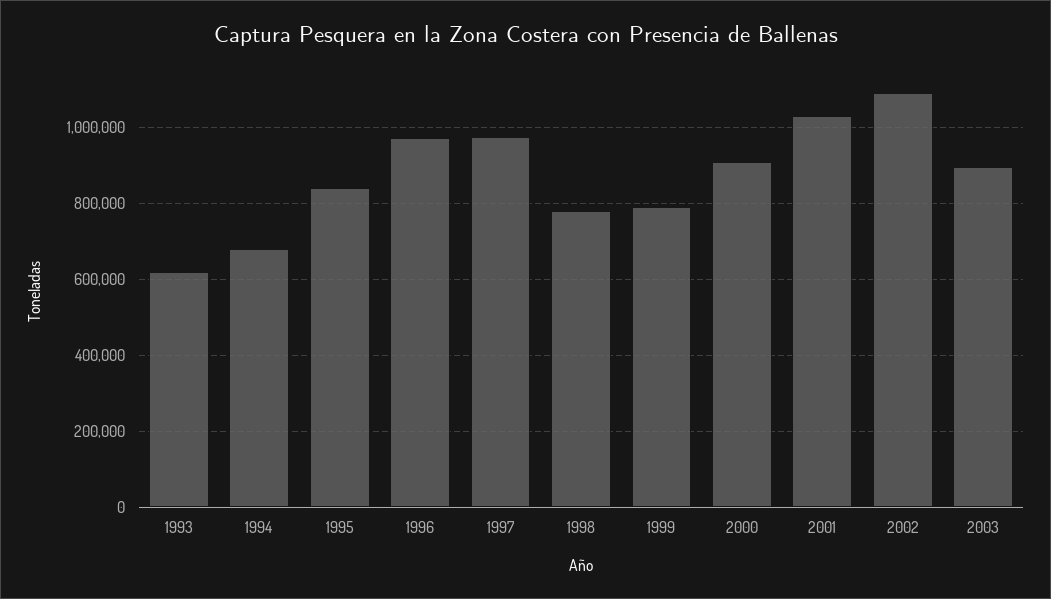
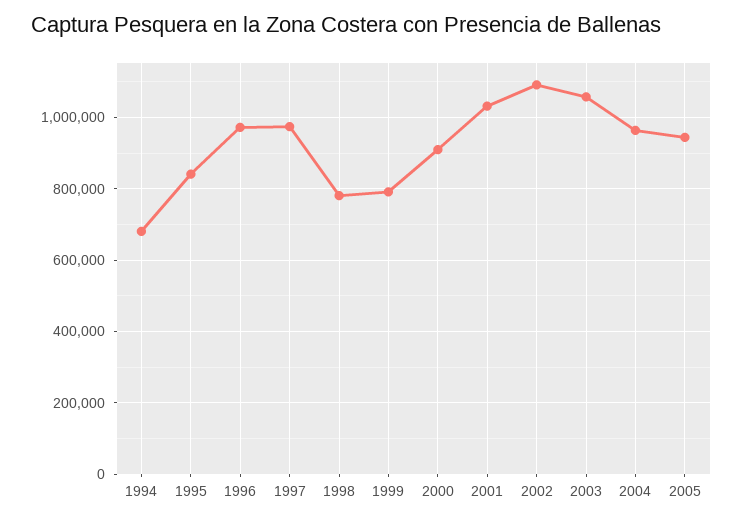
1993: 620000 -> none
2003: 900000 -> 1060000
2004: none -> 960000
2005: none -> 940000

